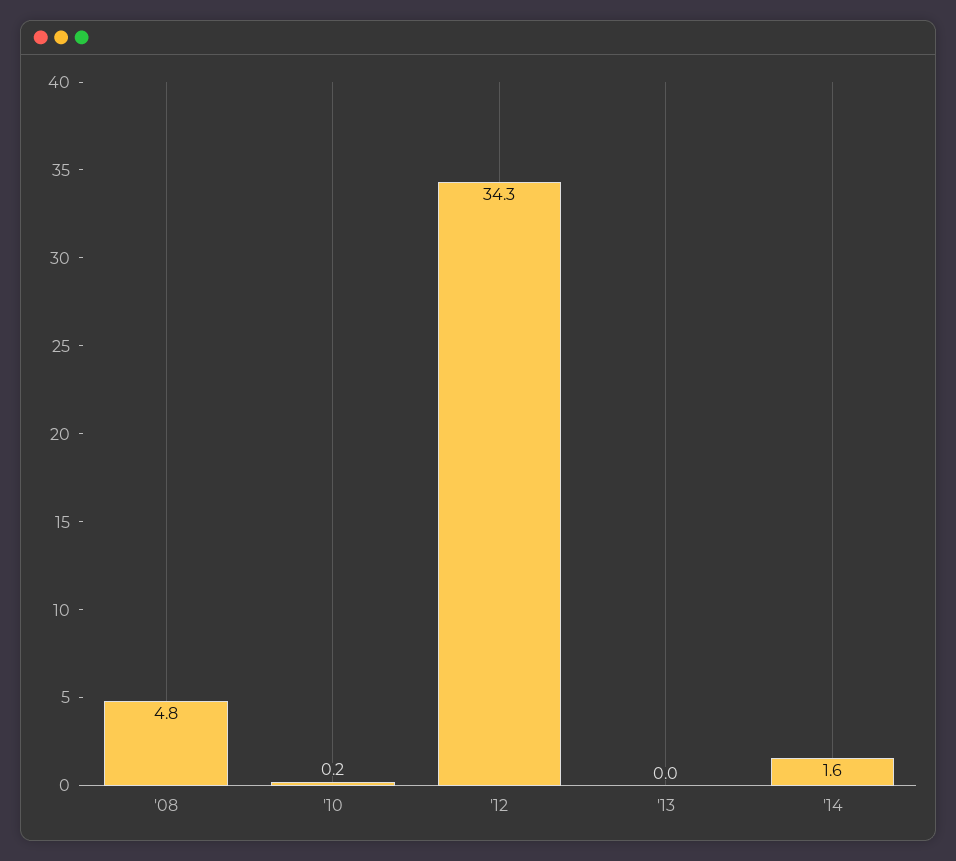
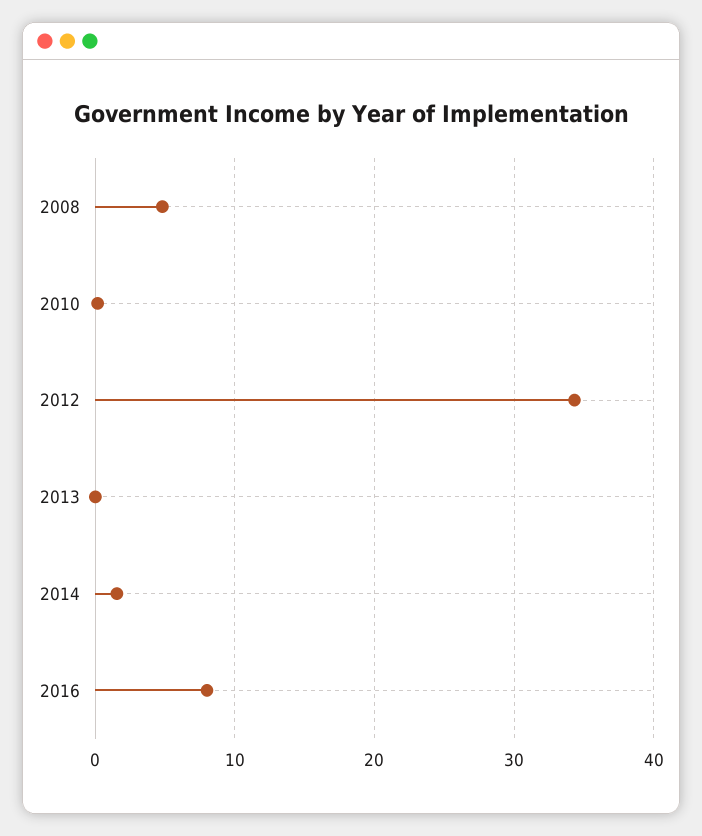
2016: none -> 8

